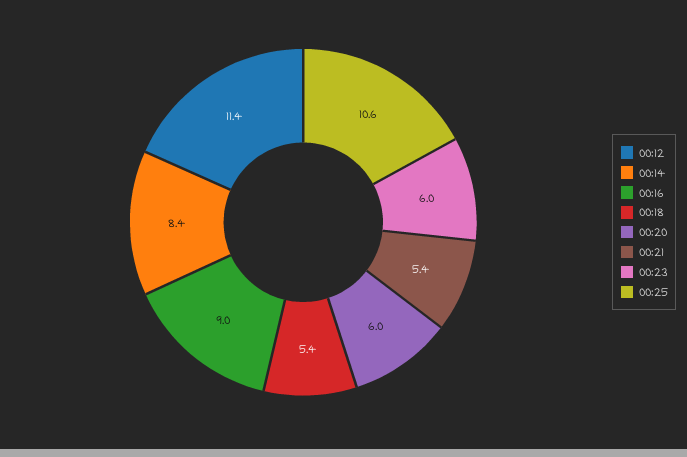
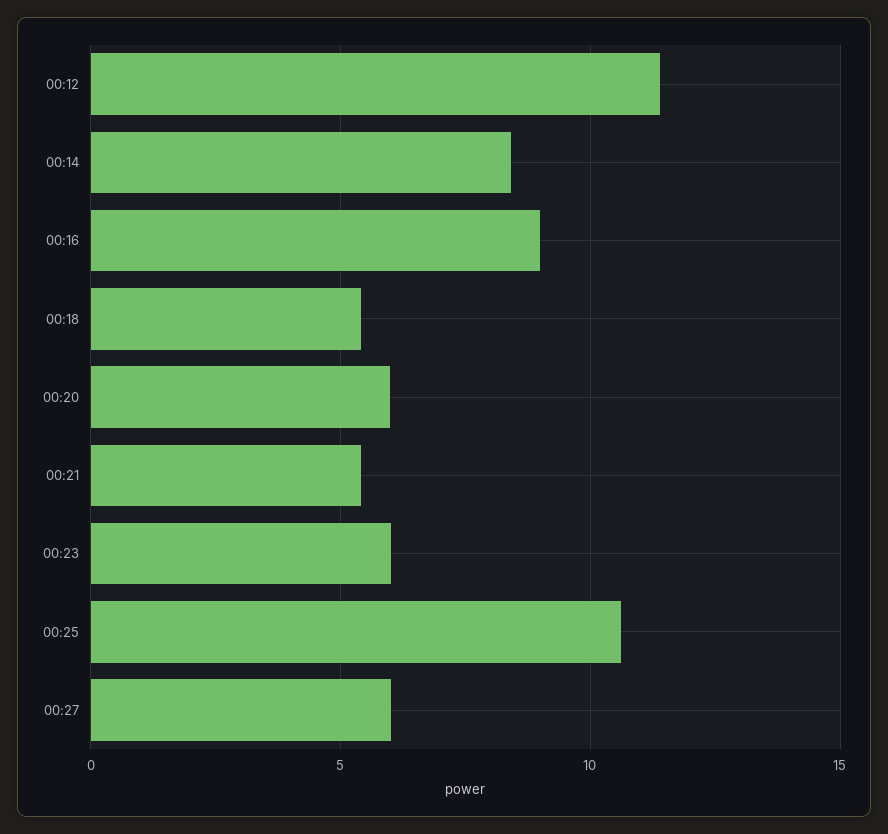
00:27: none -> 6

